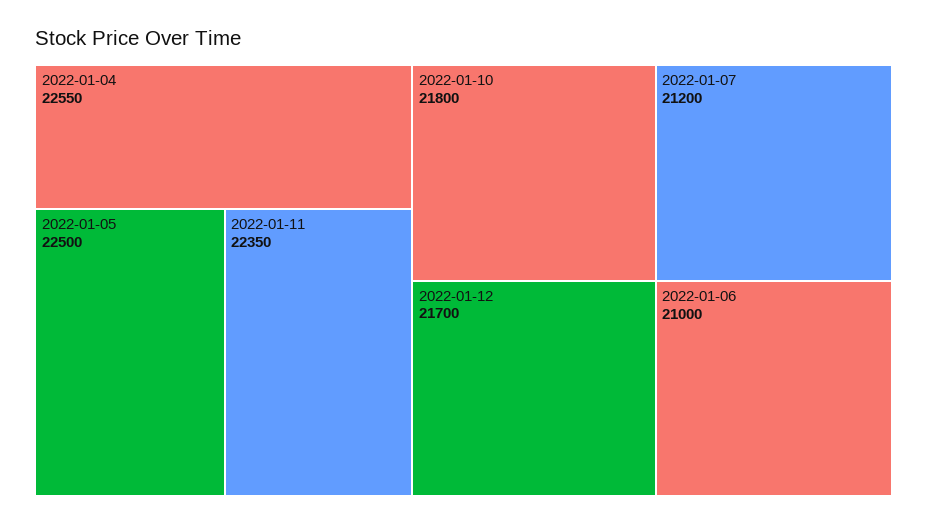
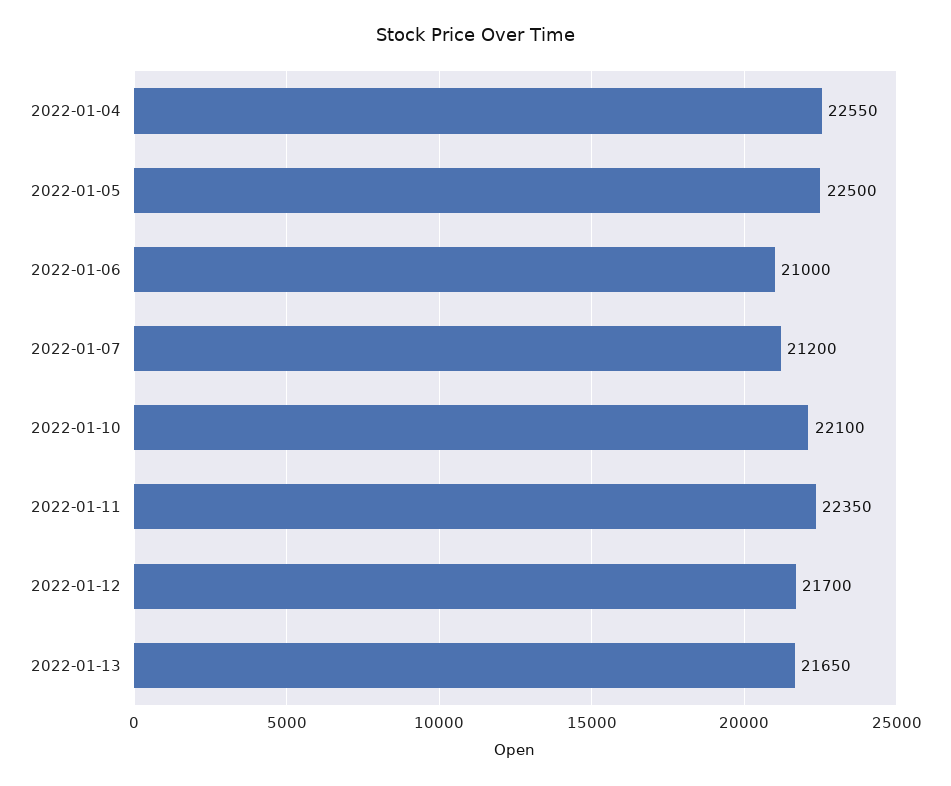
2022-01-10: 21800 -> 22100
2022-01-13: none -> 21650

